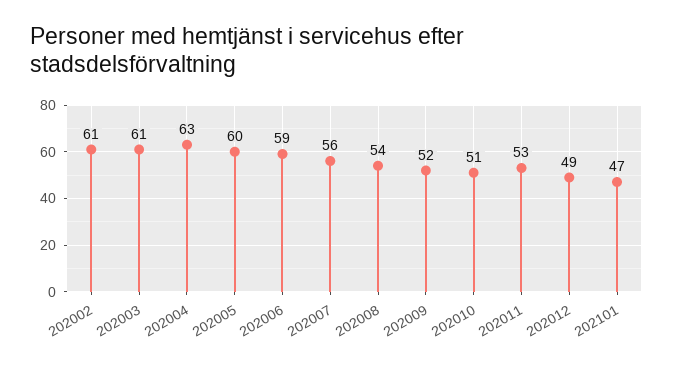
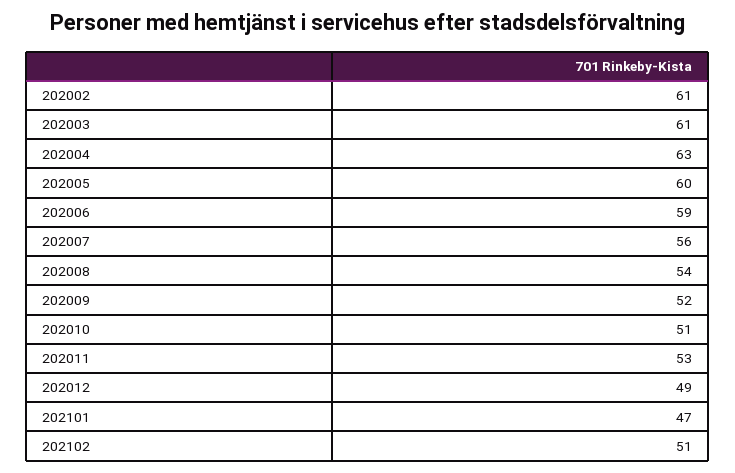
202102: none -> 51

